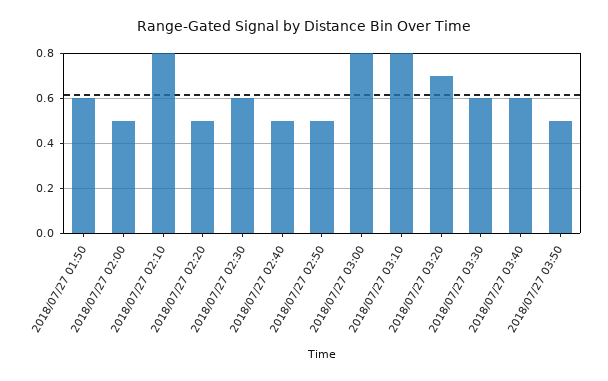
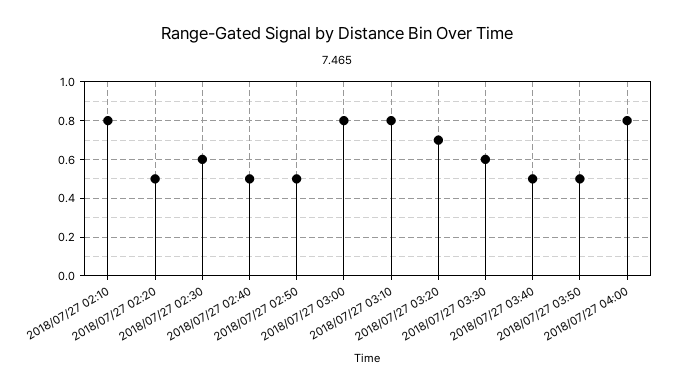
2018/07/27 01:50: 0.6 -> none
2018/07/27 02:00: 0.5 -> none
2018/07/27 03:40: 0.6 -> 0.5
2018/07/27 04:00: none -> 0.8

